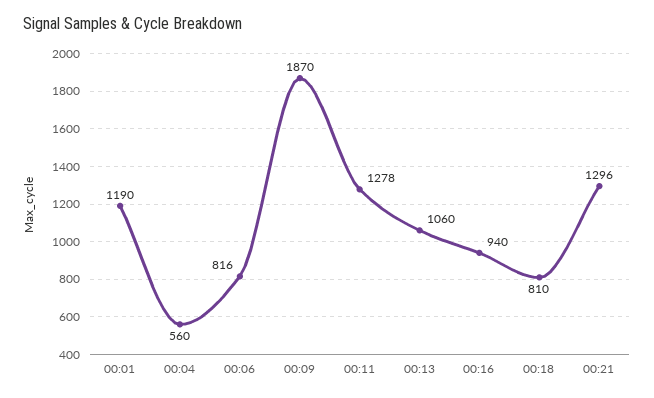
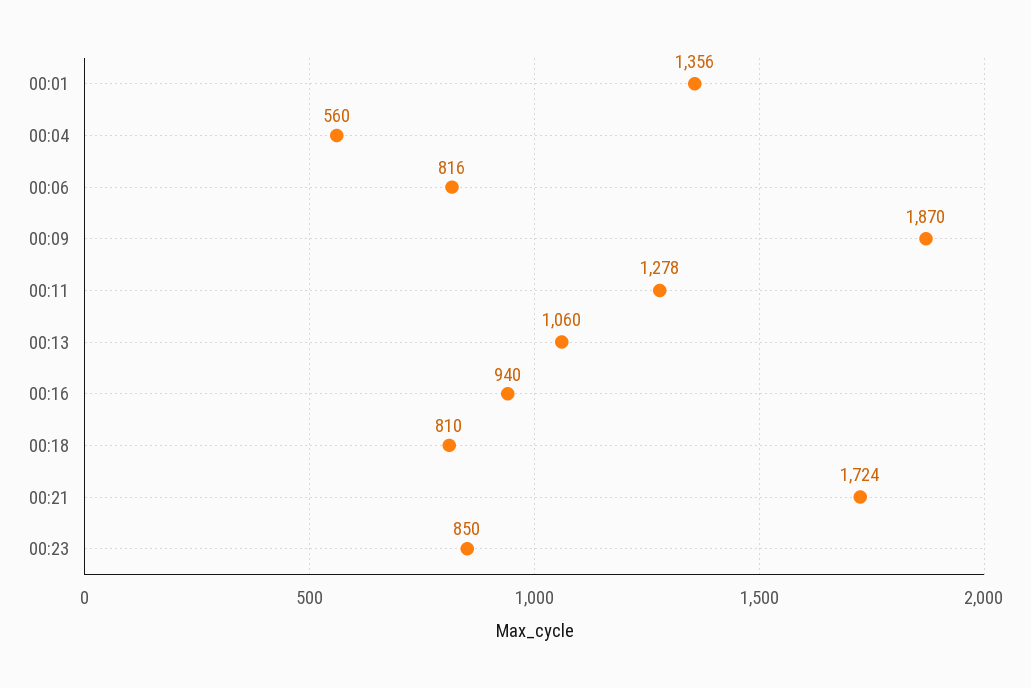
00:01: 1190 -> 1356
00:21: 1296 -> 1724
00:23: none -> 850

